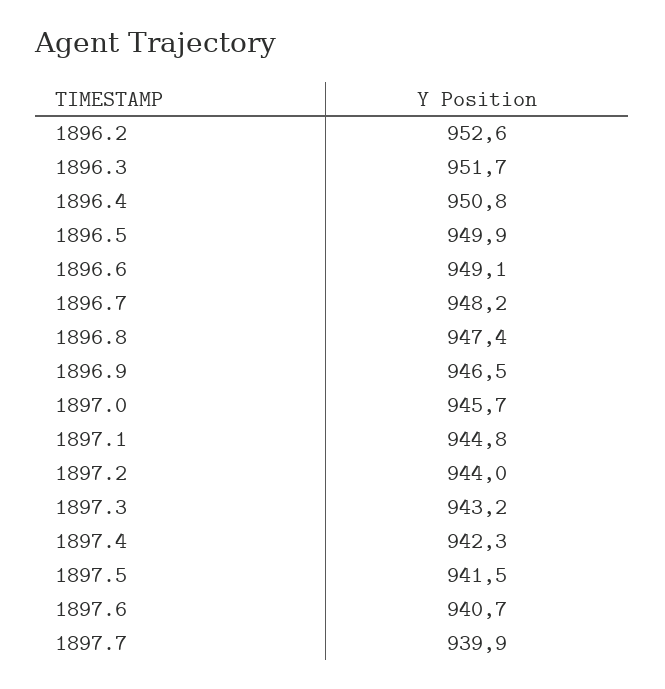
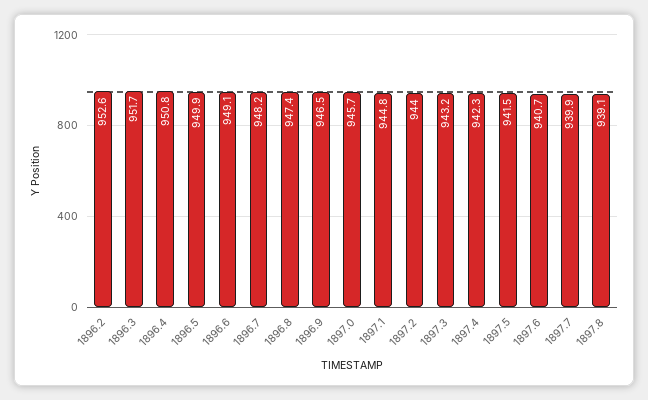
1897.8: none -> 939.1

